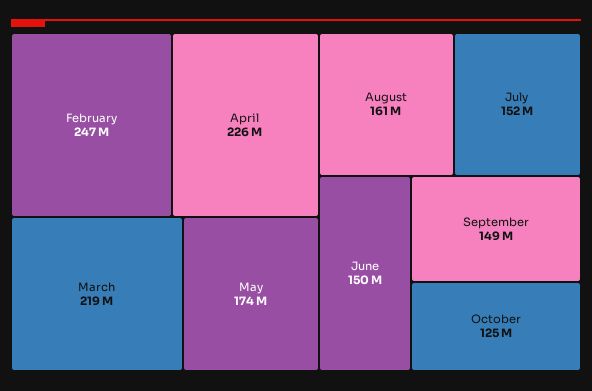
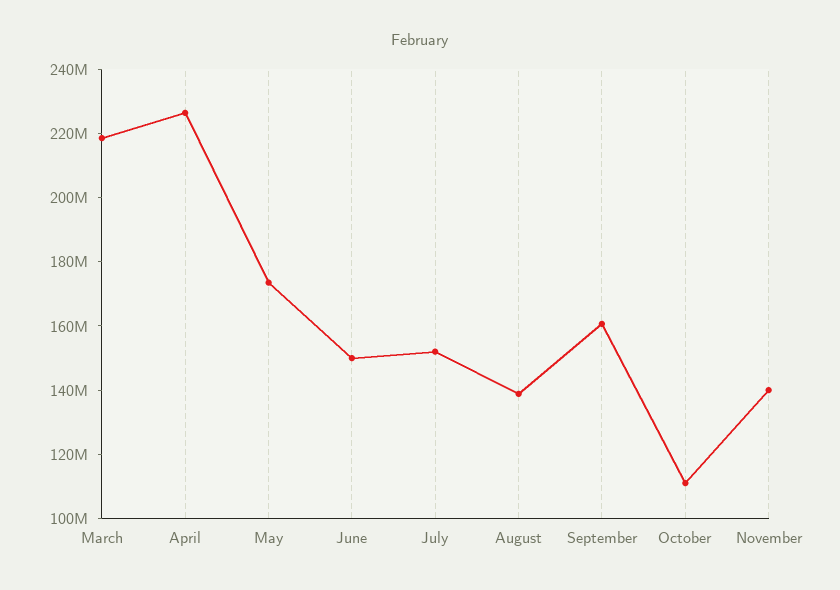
February: 247000000 -> none
August: 161000000 -> 140000000
September: 149000000 -> 160000000
October: 125000000 -> 110000000
November: none -> 140000000

